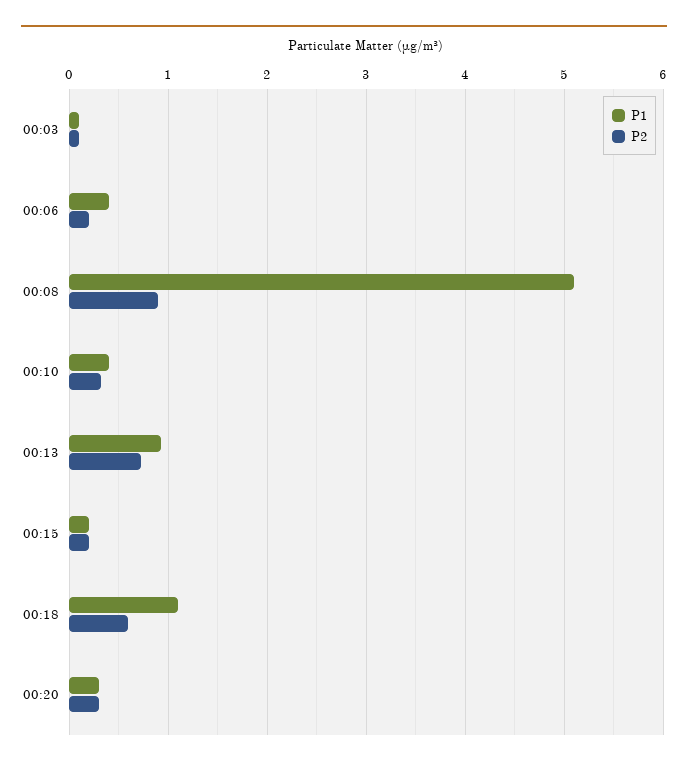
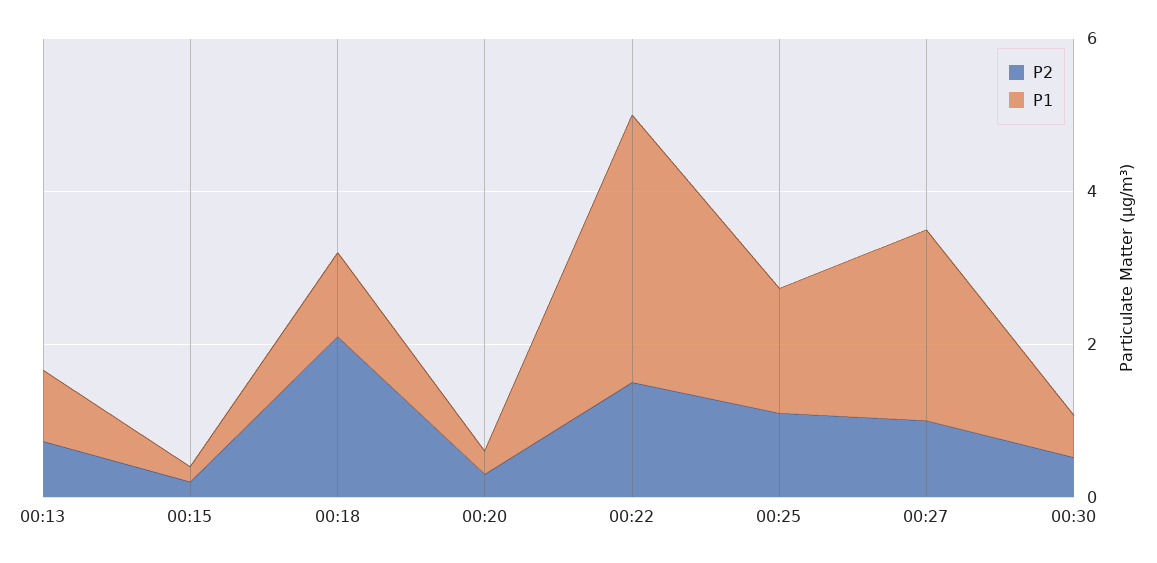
P1, 00:03: 0.1 -> none
P2, 00:03: 0.1 -> none
P1, 00:06: 0.4 -> none
P2, 00:06: 0.2 -> none
P1, 00:08: 5.1 -> none
P2, 00:08: 0.9 -> none
P1, 00:10: 0.4 -> none
P2, 00:10: 0.3 -> none
P2, 00:18: 0.6 -> 2
P2, 00:22: none -> 1.5
P1, 00:22: none -> 3.5
P2, 00:25: none -> 1
P1, 00:25: none -> 1.5
P2, 00:27: none -> 1
P1, 00:27: none -> 2.5
P2, 00:30: none -> 0.5
P1, 00:30: none -> 0.5

